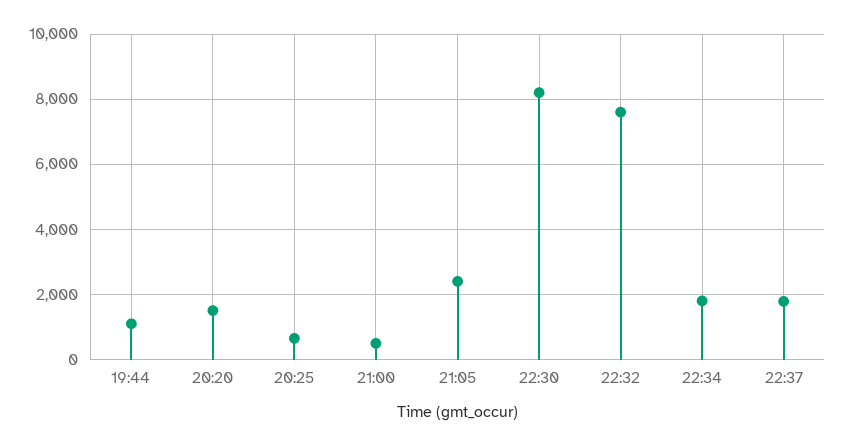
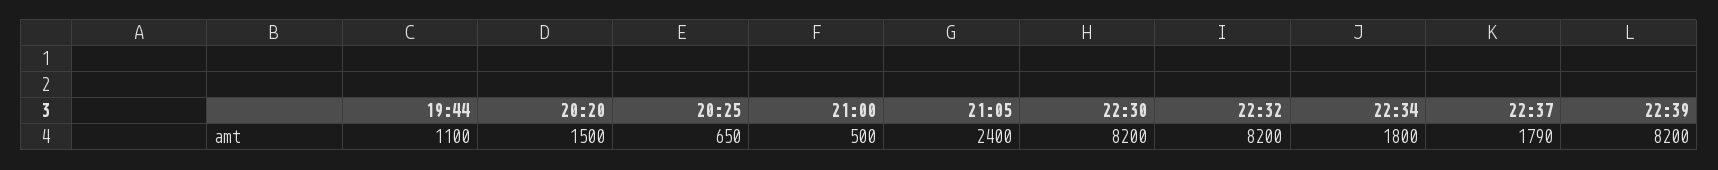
22:32: 7600 -> 8200
22:39: none -> 8200

